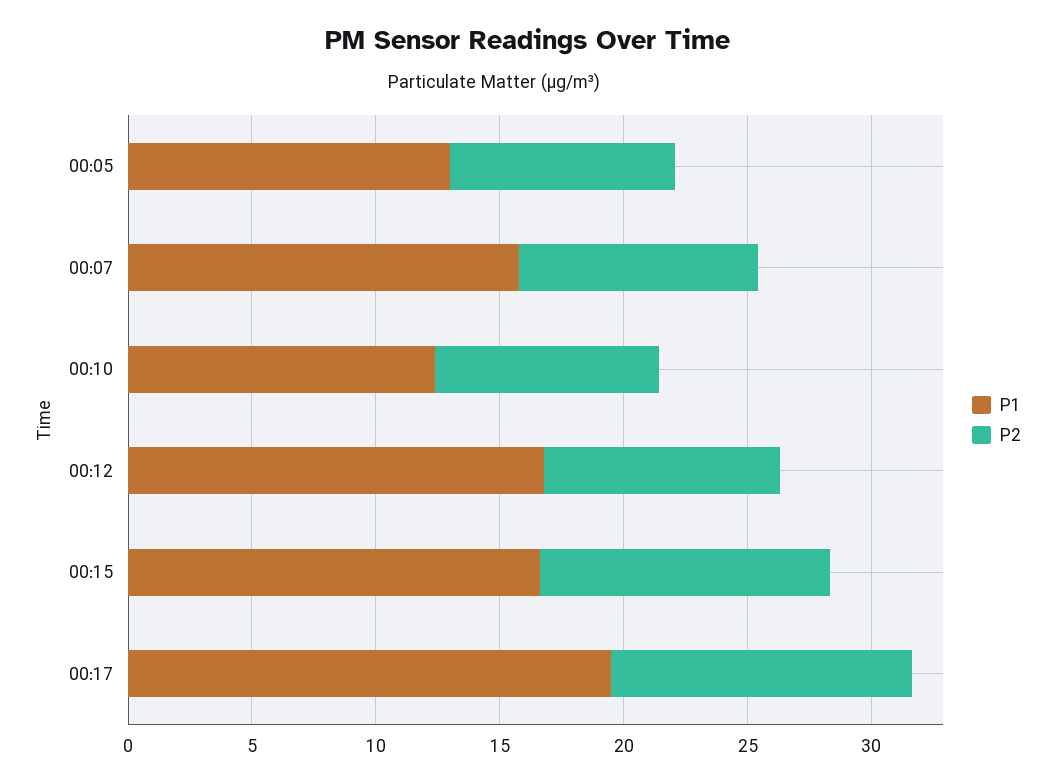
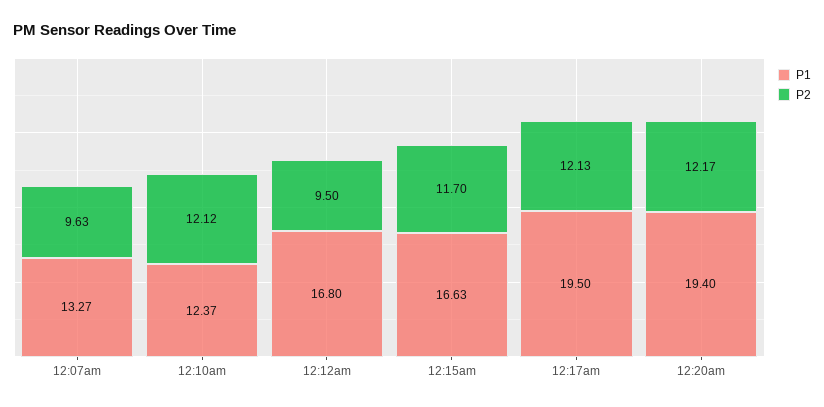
P1, 00:05: 13 -> none
P2, 00:05: 9 -> none
P1, 00:07: 16 -> 13.27
P2, 00:10: 9 -> 12.12
P1, 12:20am: none -> 19.4
P2, 12:20am: none -> 12.17

